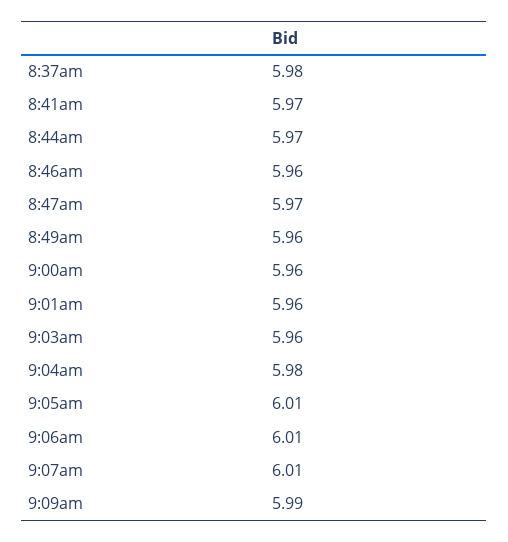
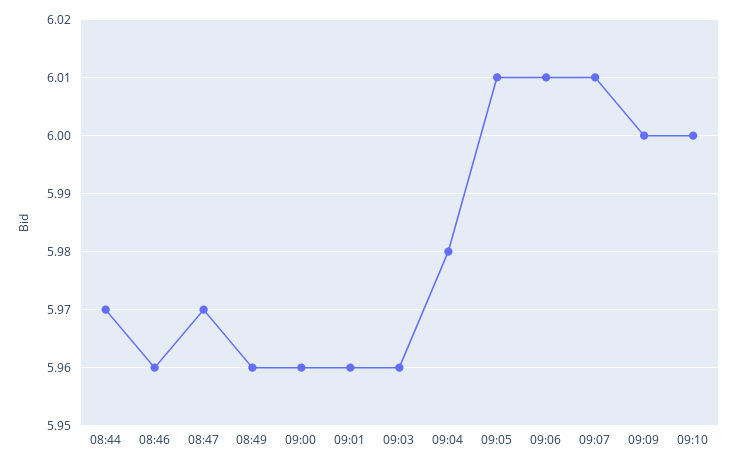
8:37am: 5.98 -> none
8:41am: 5.97 -> none
9:09am: 5.99 -> 6
09:10: none -> 6

